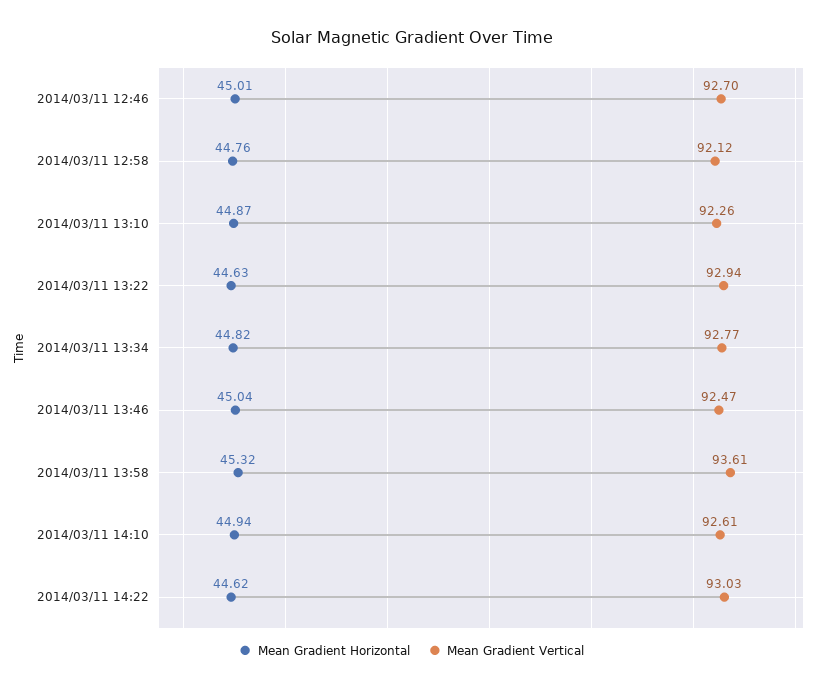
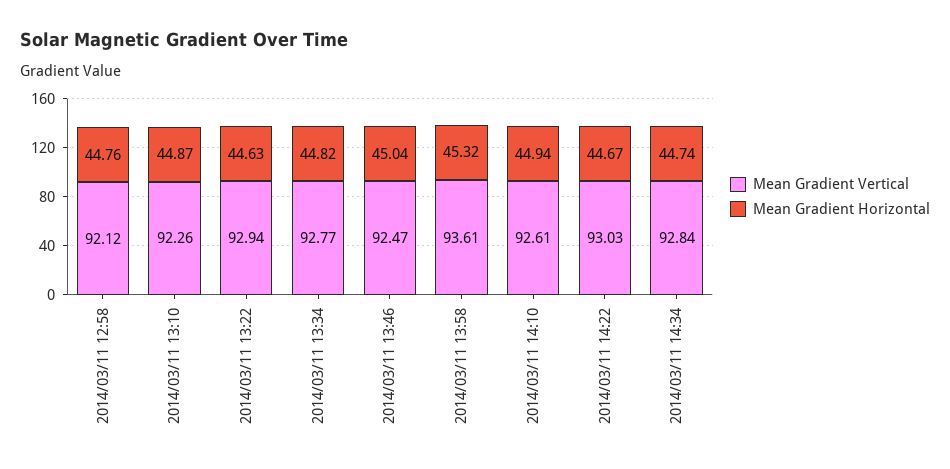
Mean Gradient Horizontal, 2014/03/11 12:46: 45.01 -> none
Mean Gradient Vertical, 2014/03/11 12:46: 92.7 -> none
Mean Gradient Horizontal, 2014/03/11 14:22: 44.62 -> 44.67
Mean Gradient Vertical, 2014/03/11 14:34: none -> 92.84
Mean Gradient Horizontal, 2014/03/11 14:34: none -> 44.74

